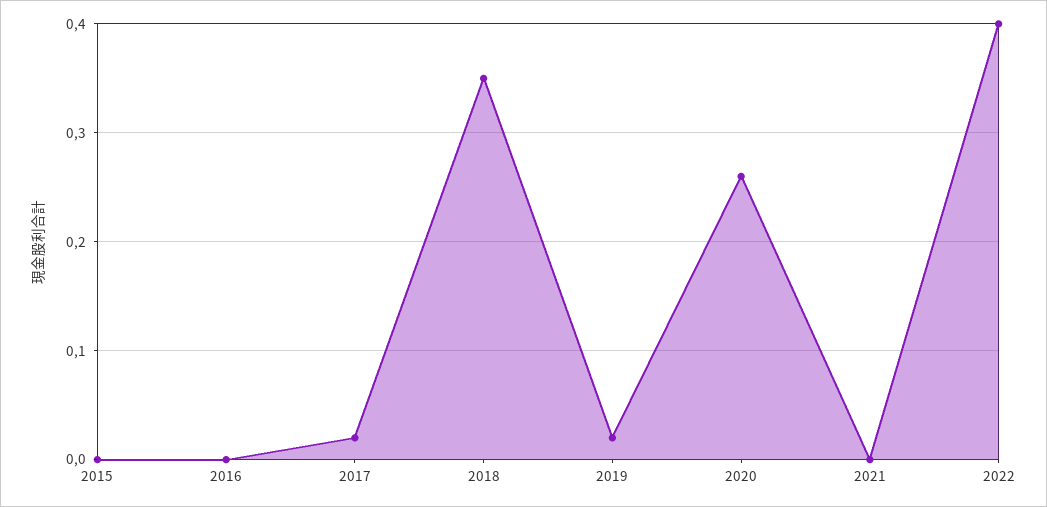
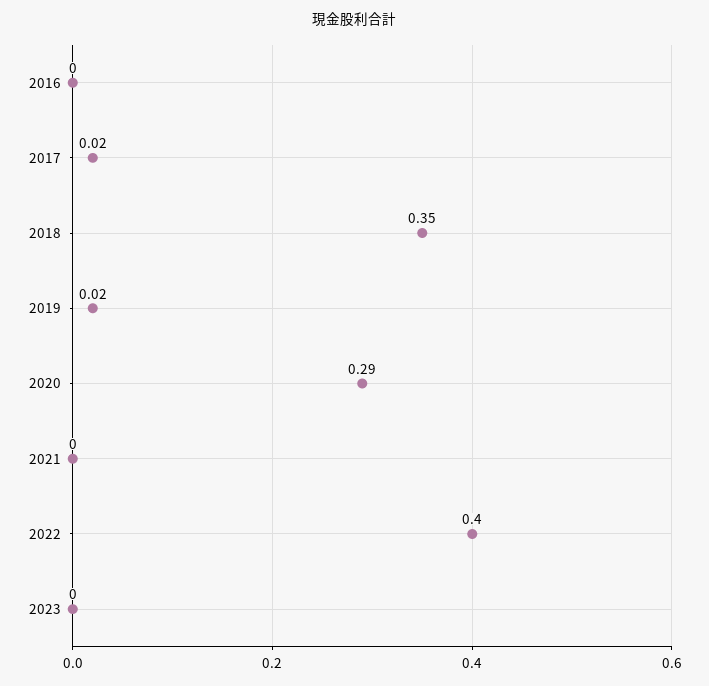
2015: 0 -> none
2020: 0.26 -> 0.29
2023: none -> 0

